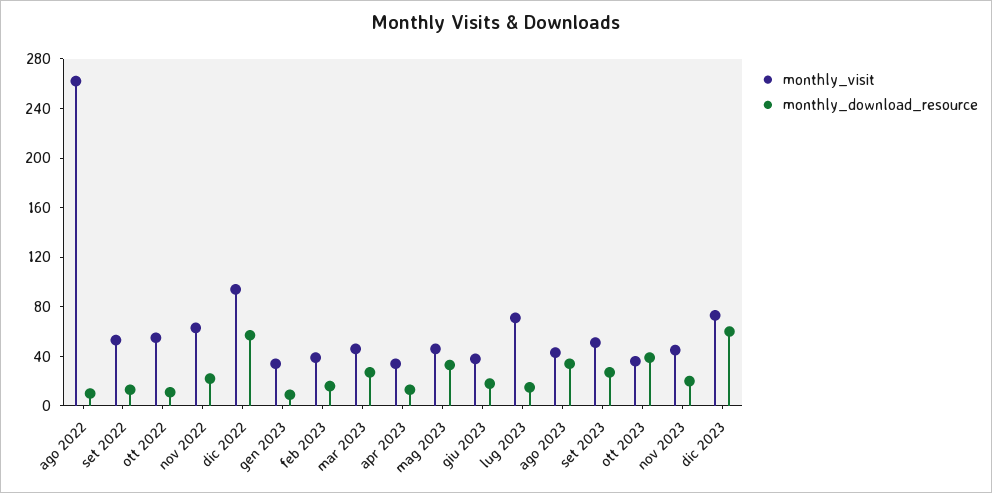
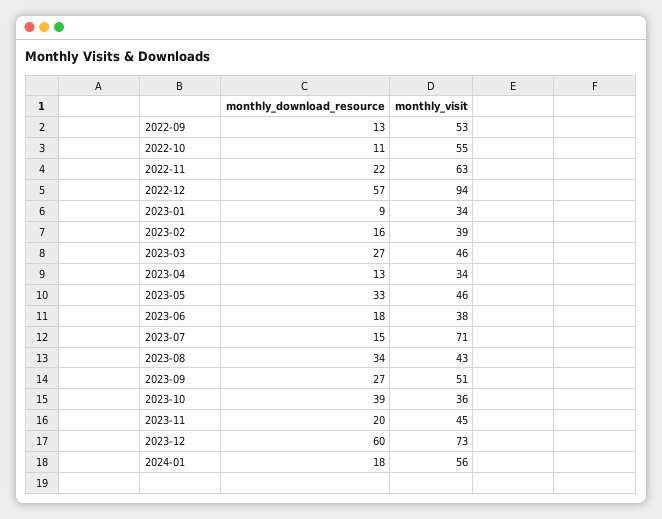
monthly_visit, ago 2022: 260 -> none
monthly_download_resource, ago 2022: 10 -> none
monthly_download_resource, 2024-01: none -> 18
monthly_visit, 2024-01: none -> 56

